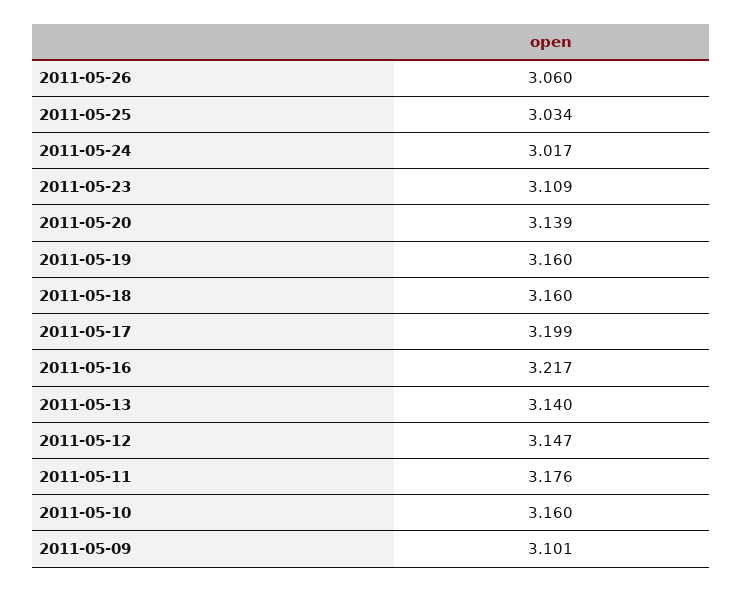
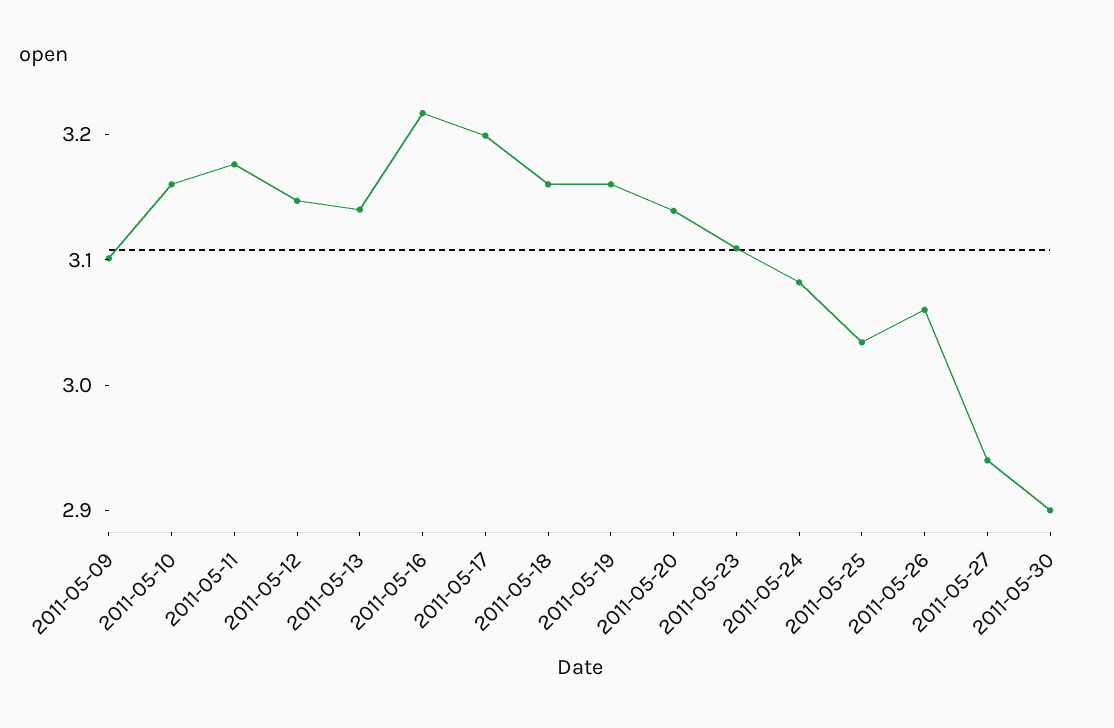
2011-05-24: 3.017 -> 3.08
2011-05-27: none -> 2.94
2011-05-30: none -> 2.9

